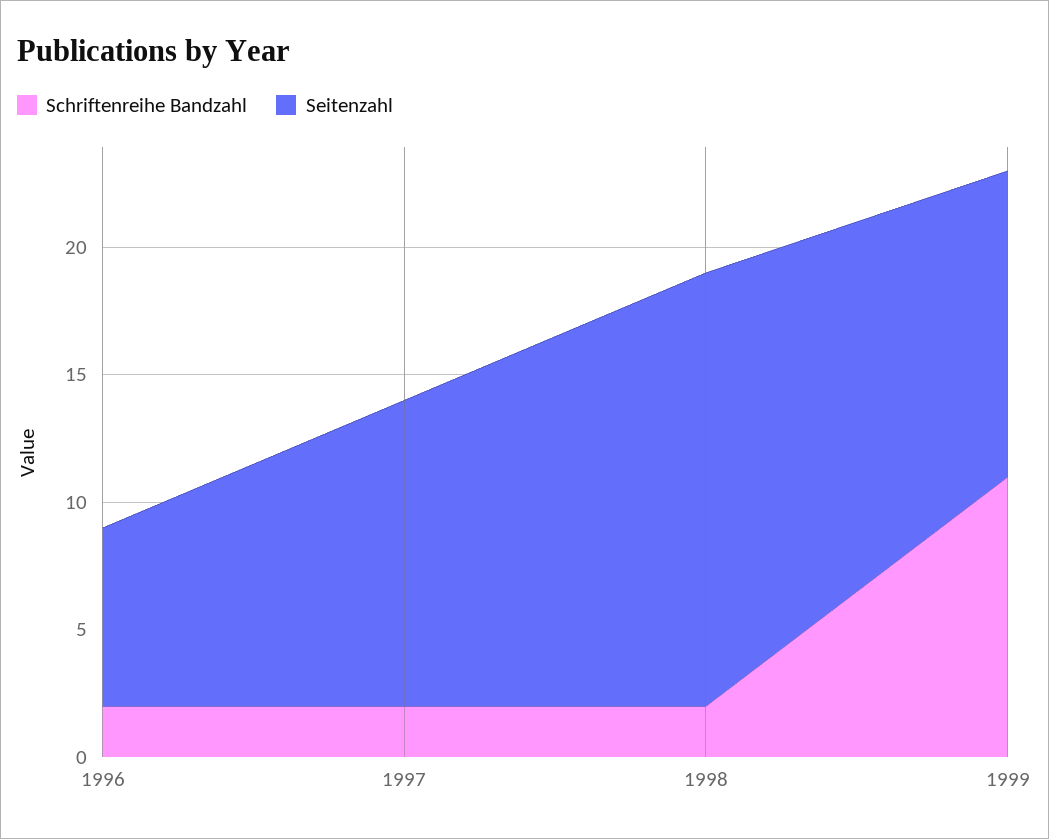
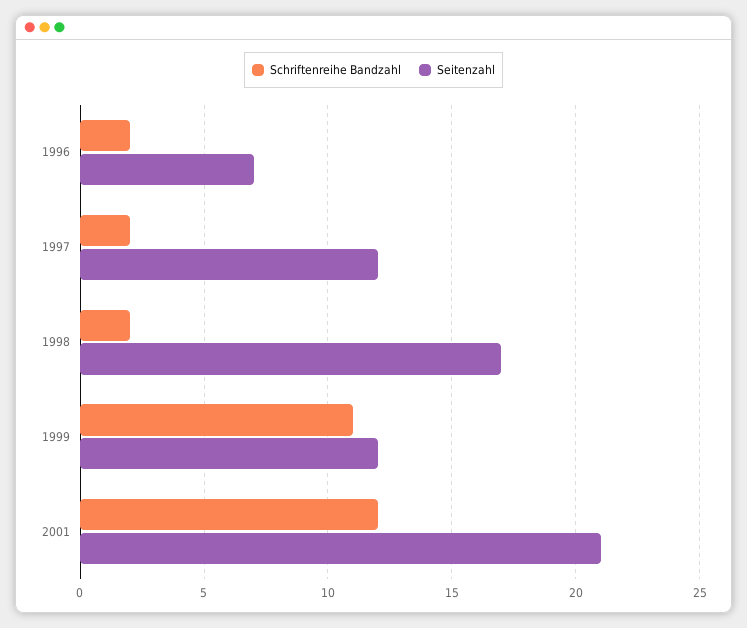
Schriftenreihe Bandzahl, 2001: none -> 12
Seitenzahl, 2001: none -> 21

